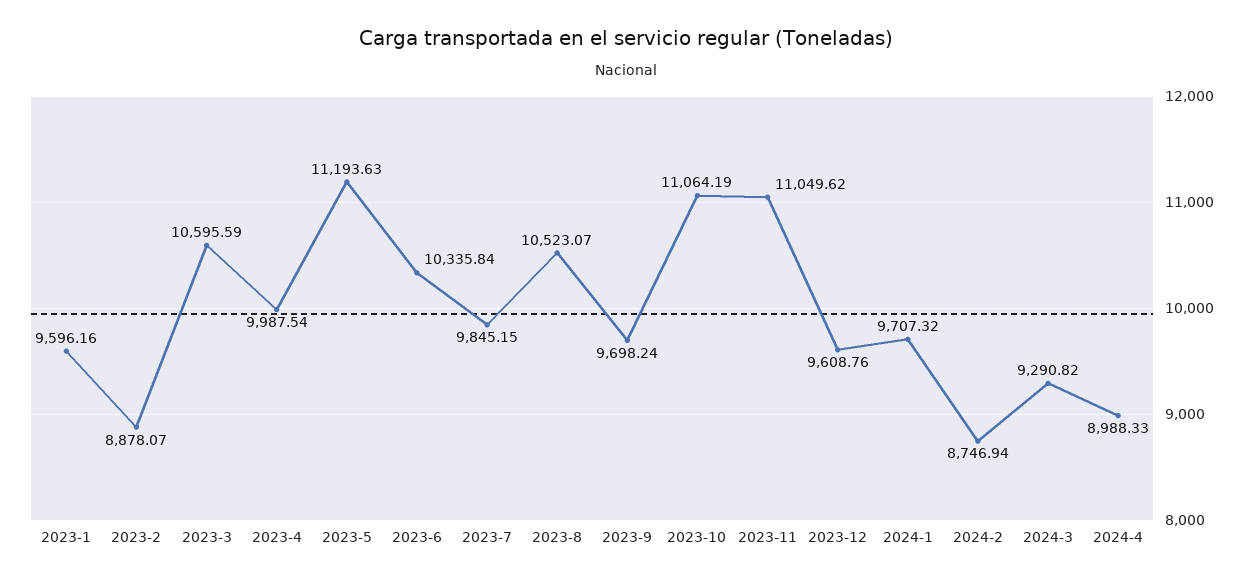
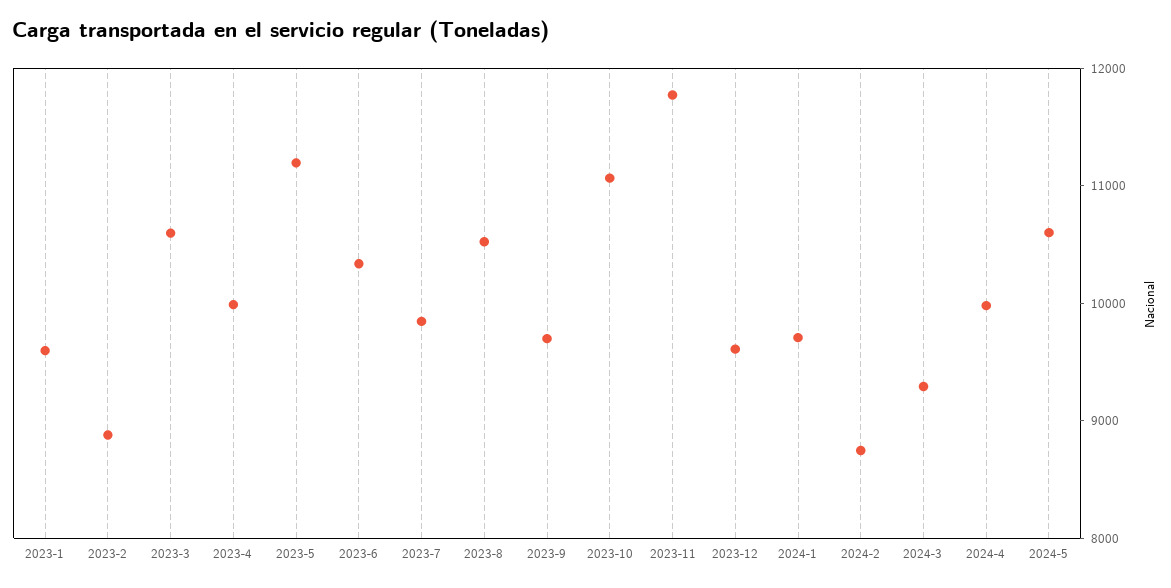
2023-11: 11049.62 -> 11800
2024-4: 8988.33 -> 10000
2024-5: none -> 10600

